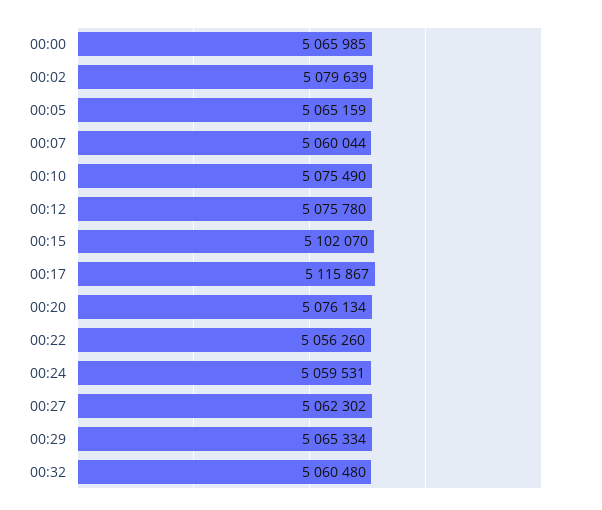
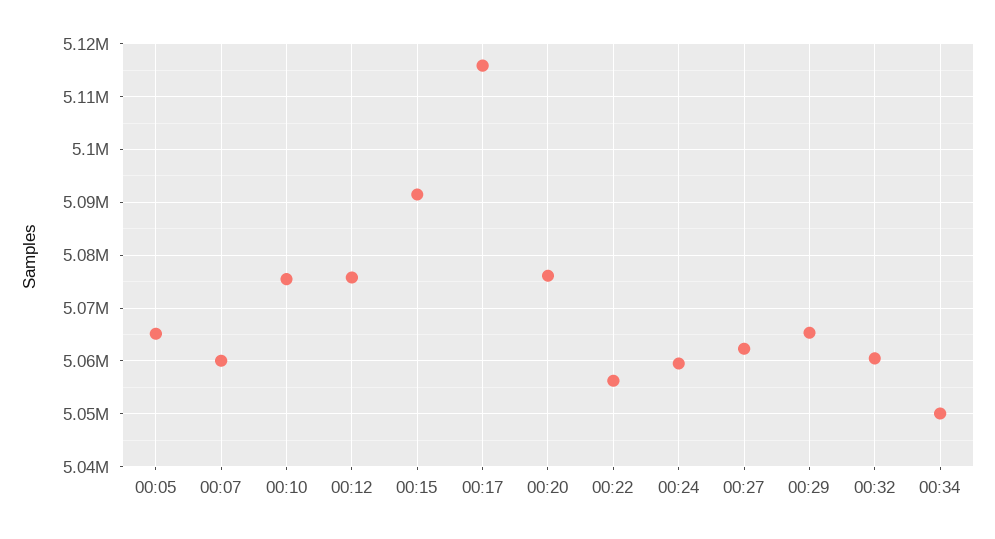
00:00: 5065985 -> none
00:02: 5079639 -> none
00:15: 5102070 -> 5092000
00:34: none -> 5050000

